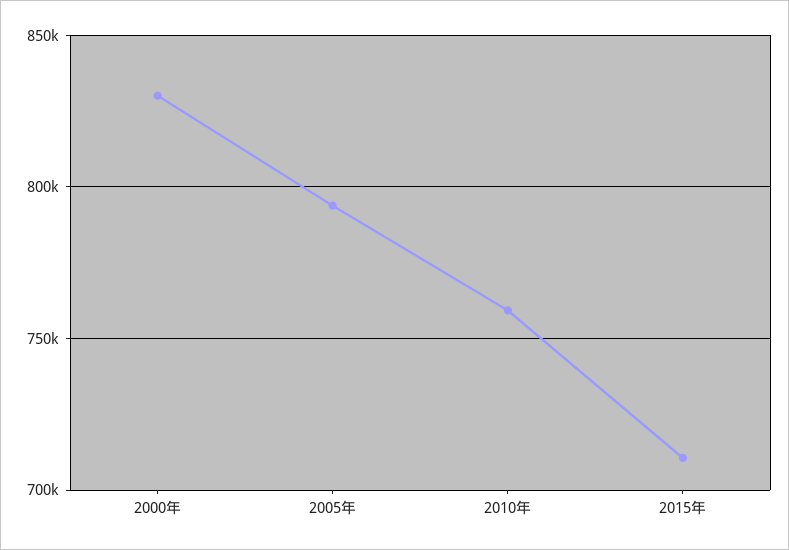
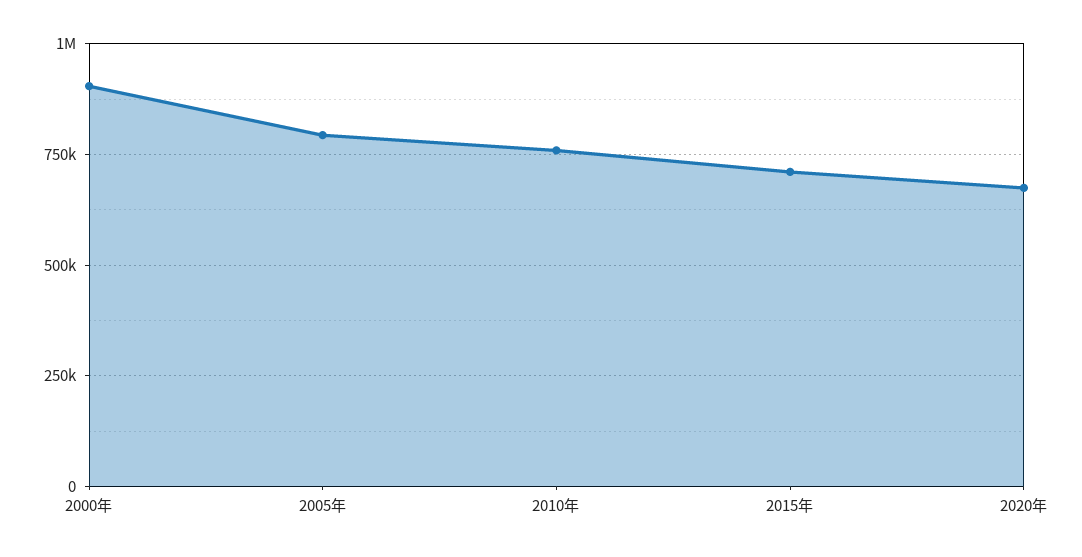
2000年: 830000 -> 900000
2020年: none -> 675000

